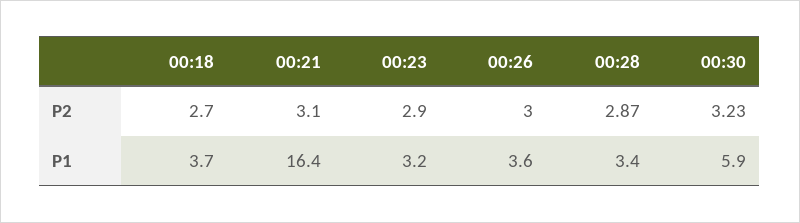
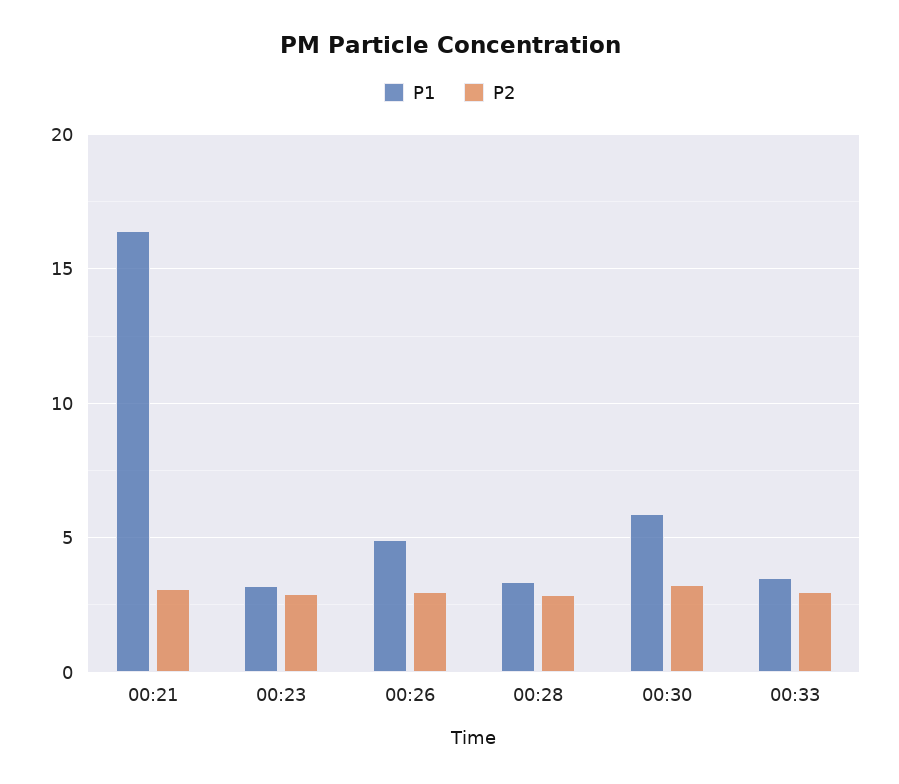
P2, 00:18: 2.7 -> none
P1, 00:18: 3.7 -> none
P1, 00:26: 3.6 -> 5
P1, 00:33: none -> 3.5
P2, 00:33: none -> 3

